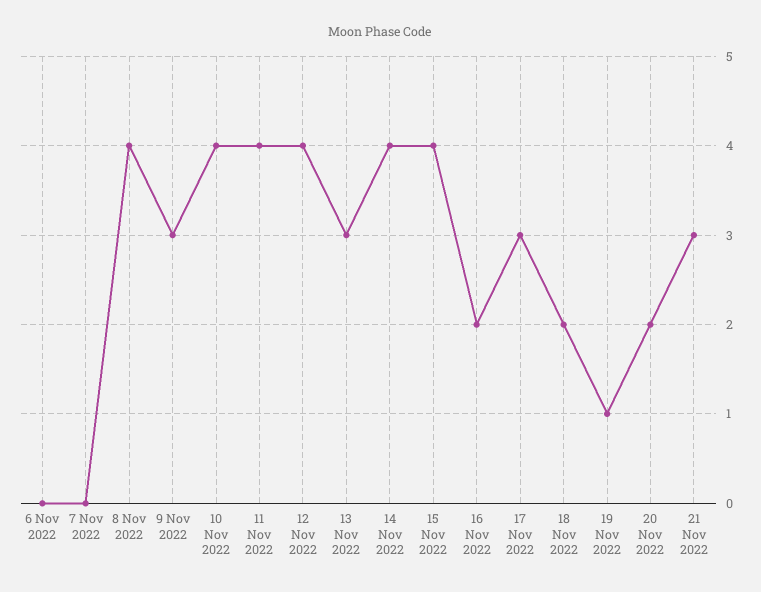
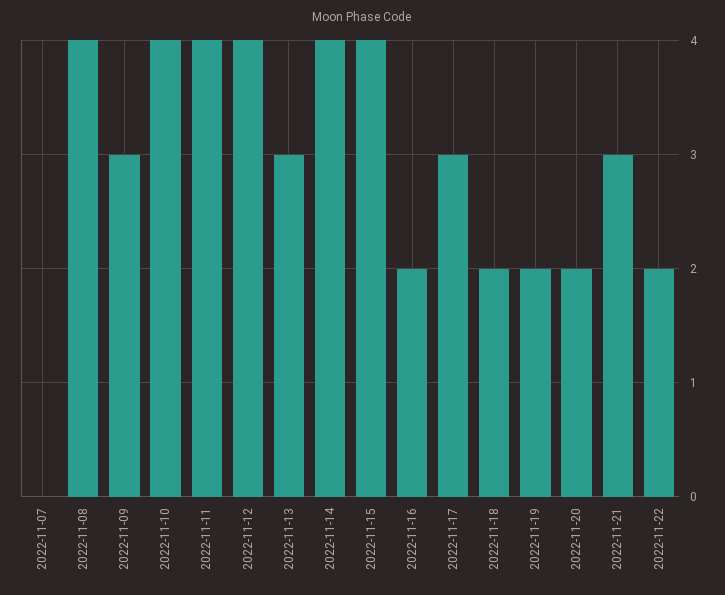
6 Nov 2022: 0 -> none
19 Nov 2022: 1 -> 2
2022-11-22: none -> 2

